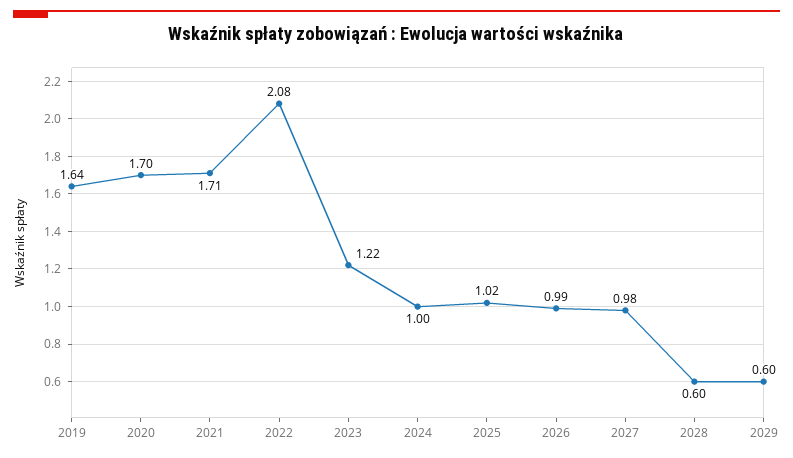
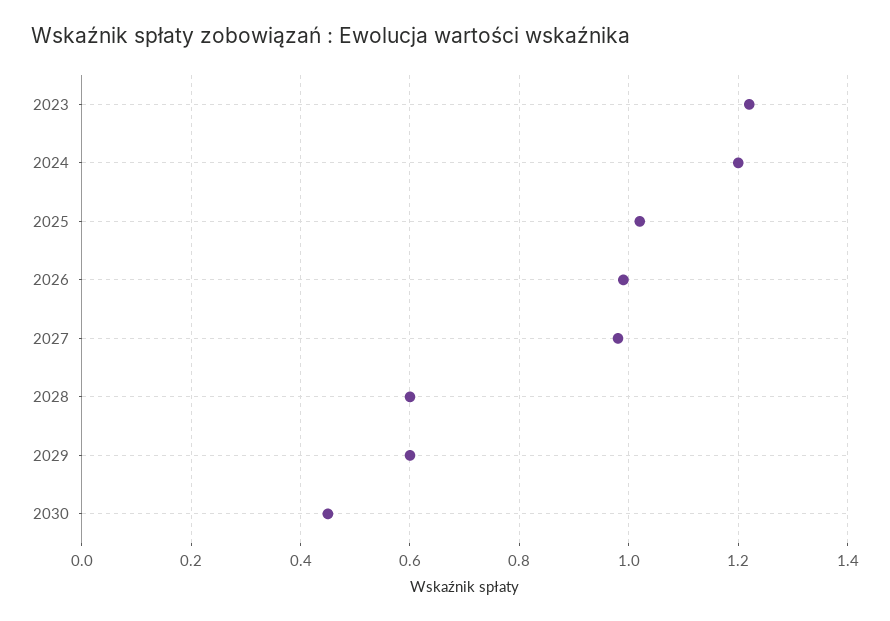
2019: 1.64 -> none
2020: 1.7 -> none
2021: 1.71 -> none
2022: 2.08 -> none
2024: 1 -> 1.2
2030: none -> 0.45

